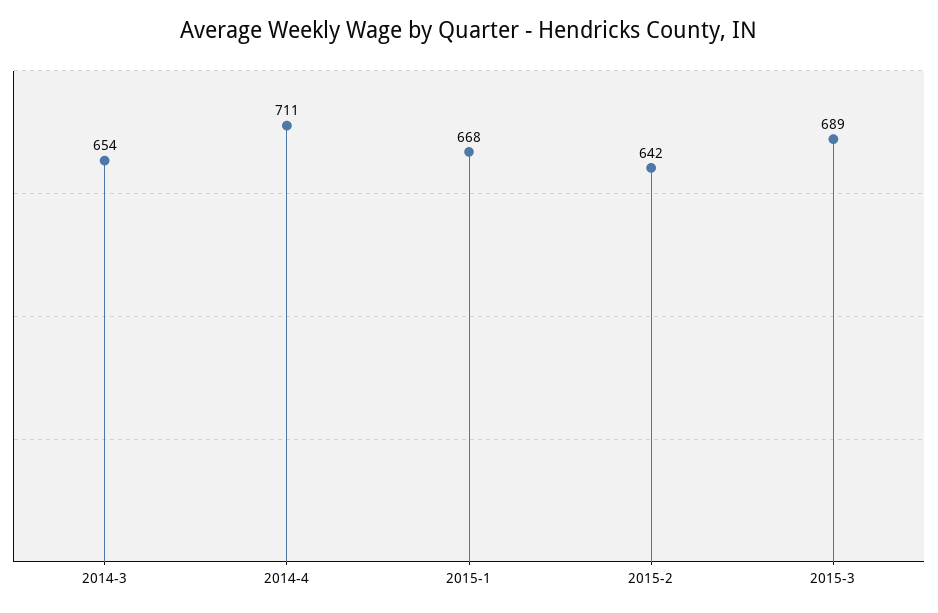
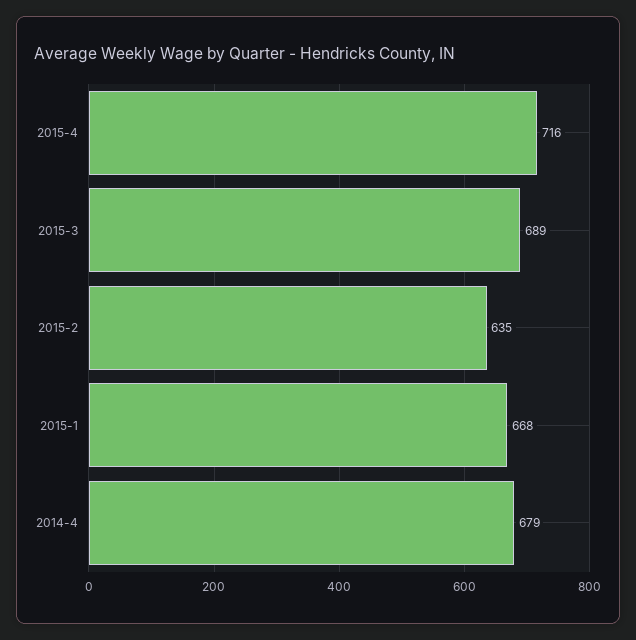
2014-3: 654 -> none
2014-4: 711 -> 679
2015-2: 642 -> 635
2015-4: none -> 716

